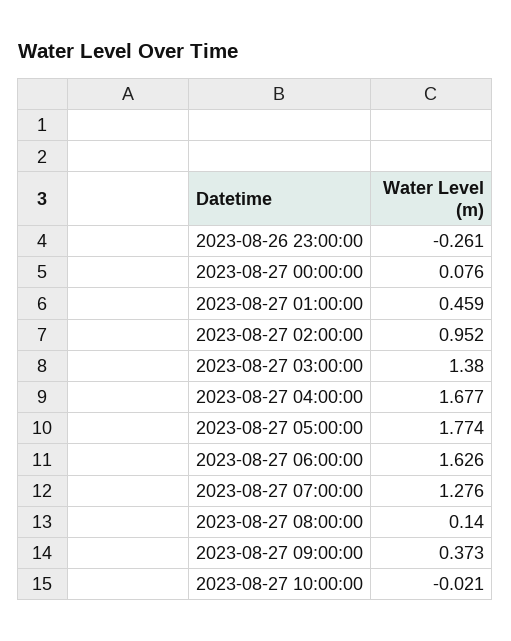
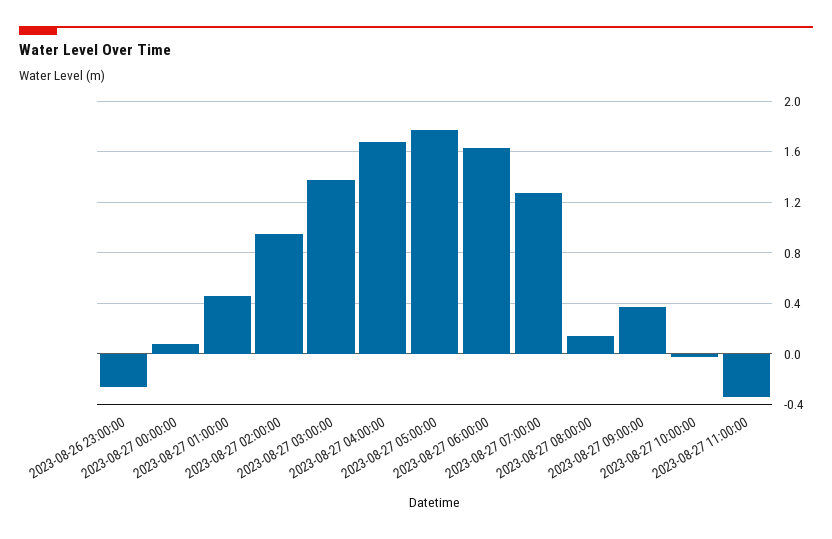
2023-08-27 11:00:00: none -> -0.35

